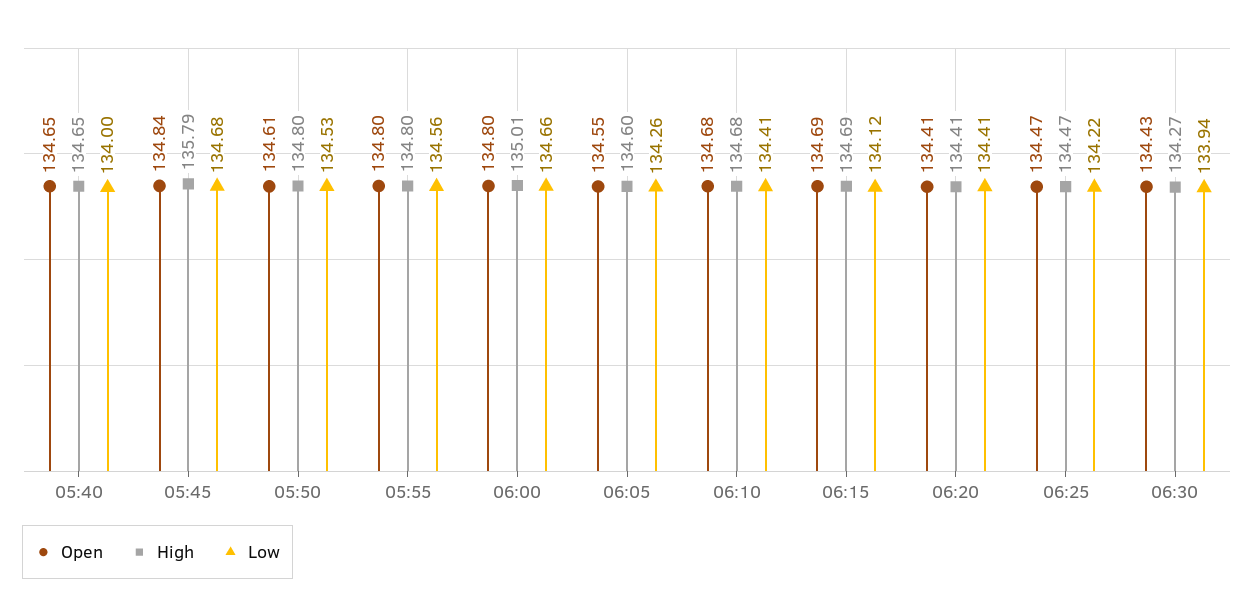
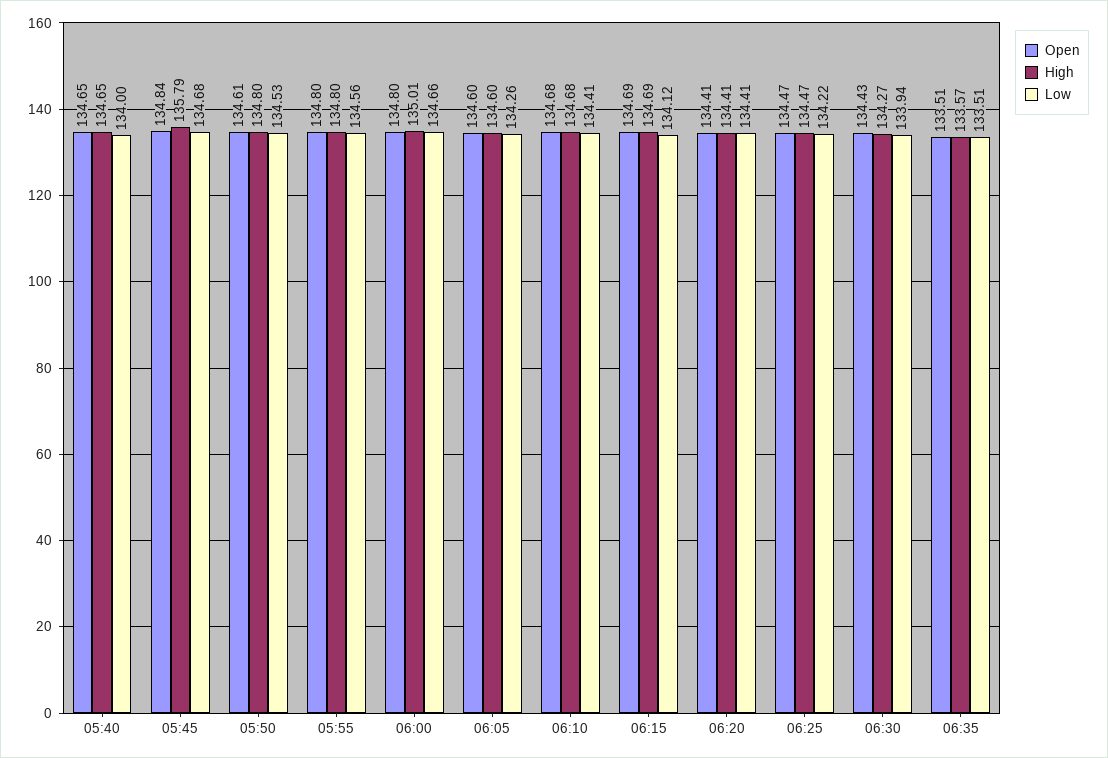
Open, 06:05: 134.55 -> 134.6
Open, 06:35: none -> 133.51
High, 06:35: none -> 133.57
Low, 06:35: none -> 133.51

